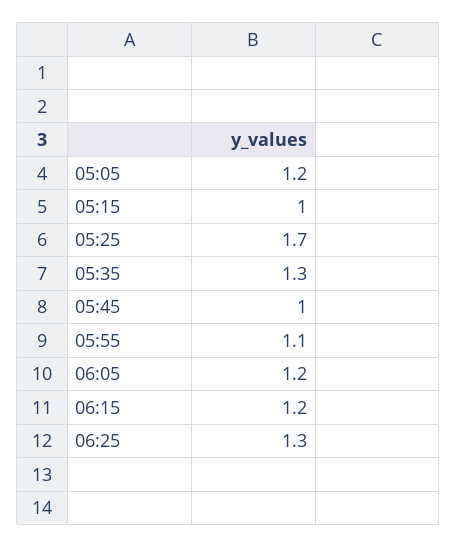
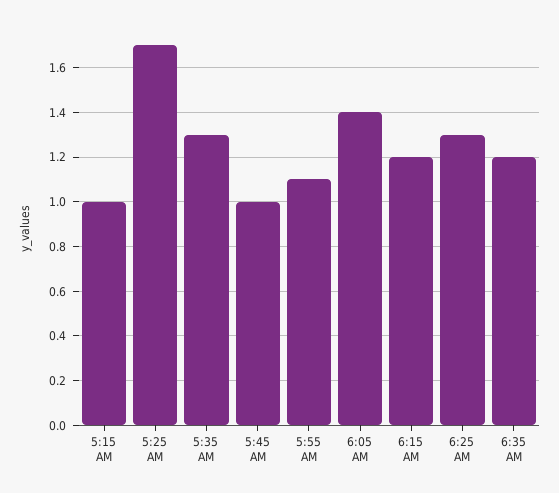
05:05: 1.2 -> none
06:05: 1.2 -> 1.4
6:35 AM: none -> 1.2

